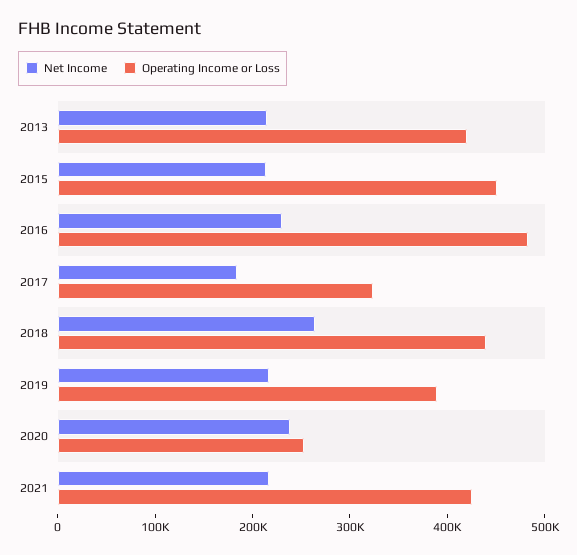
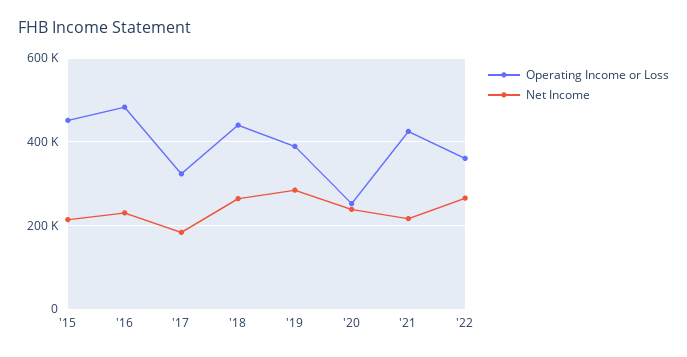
Net Income, 2013: 220000 -> none
Operating Income or Loss, 2013: 420000 -> none
Net Income, 2019: 220000 -> 280000
Operating Income or Loss, '22: none -> 360000
Net Income, '22: none -> 260000

